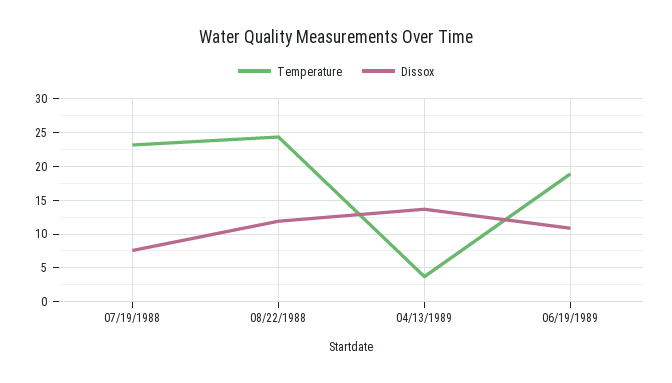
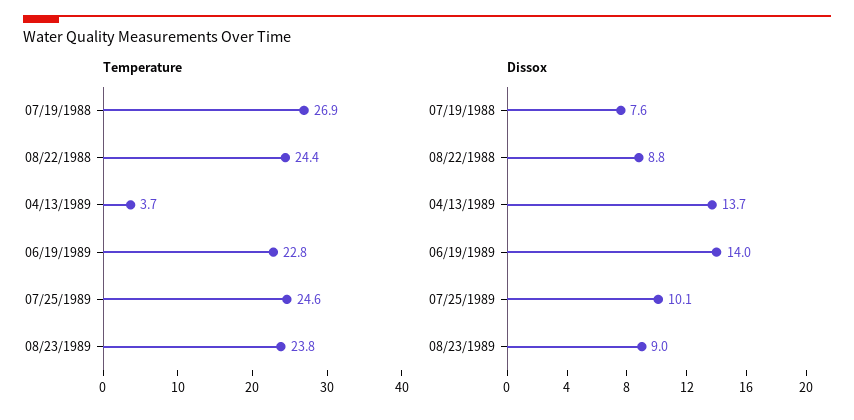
Temperature, 07/19/1988: 23 -> 26.9
Dissox, 08/22/1988: 12 -> 8.8
Temperature, 06/19/1989: 19 -> 22.8
Dissox, 06/19/1989: 11 -> 14
Temperature, 07/25/1989: none -> 24.6
Temperature, 08/23/1989: none -> 23.8
Dissox, 07/25/1989: none -> 10.1
Dissox, 08/23/1989: none -> 9

